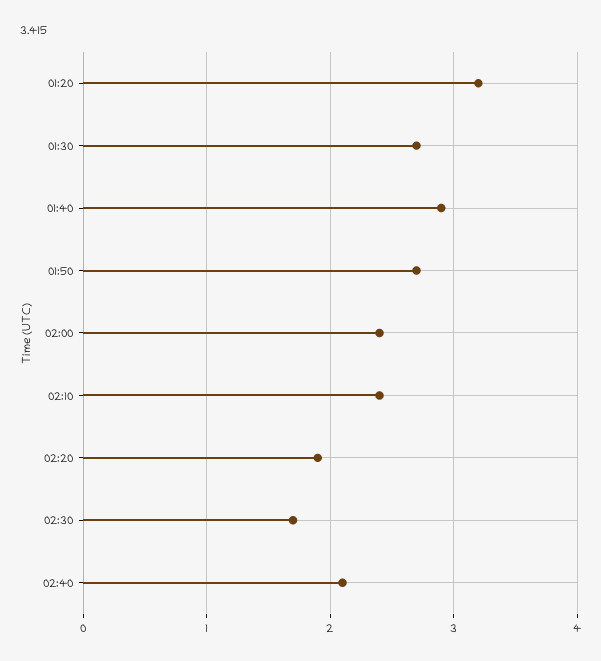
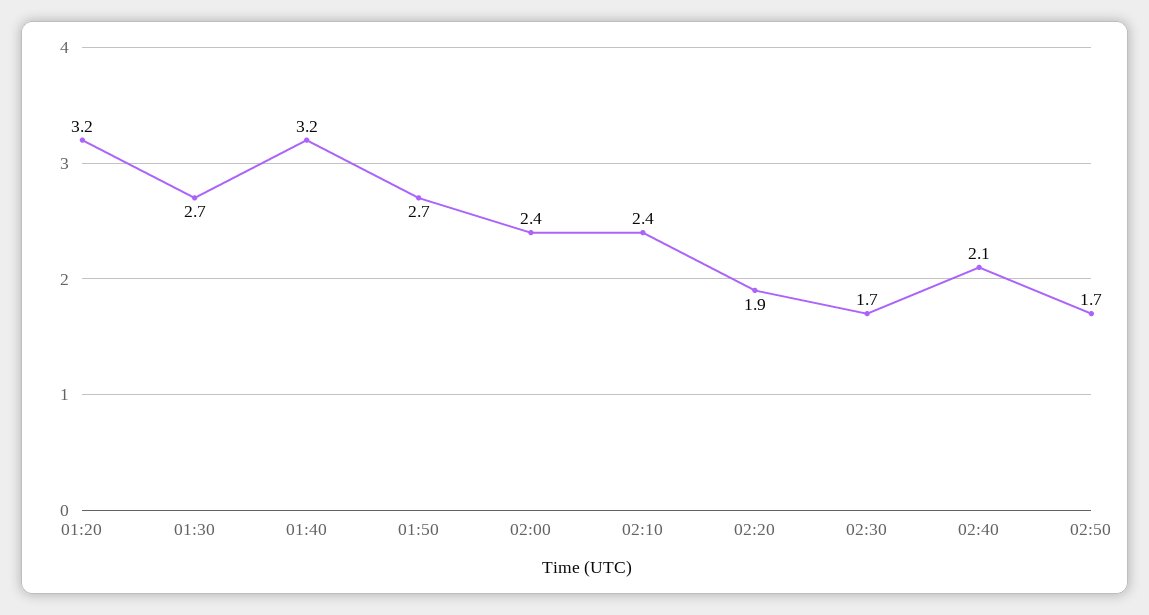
01:40: 2.9 -> 3.2
02:50: none -> 1.7

